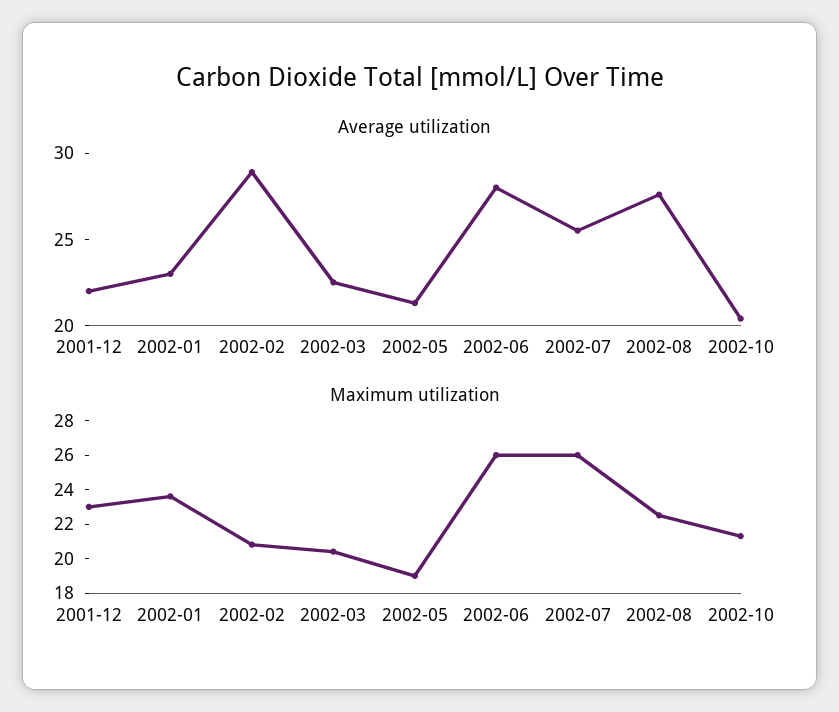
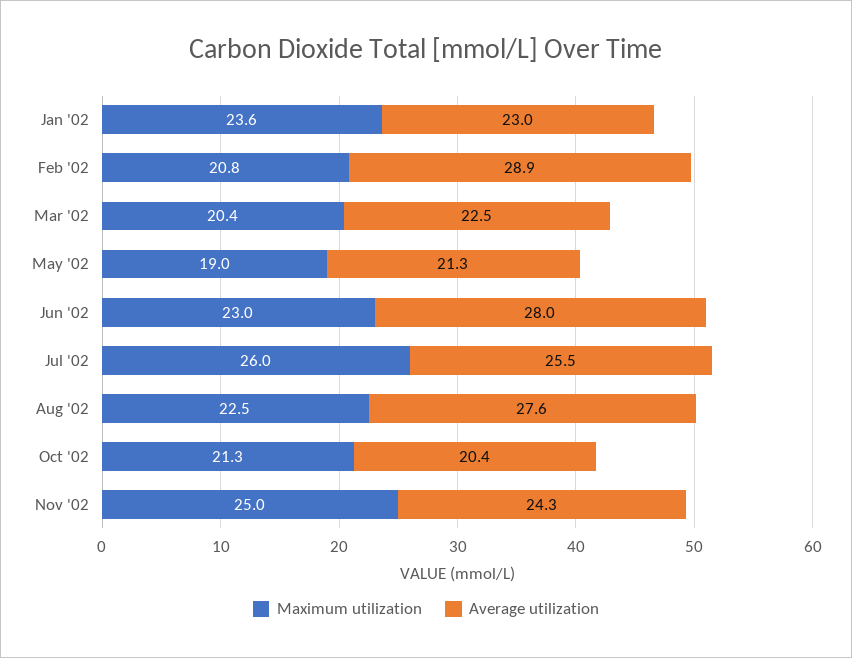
Average utilization, 2001-12: 22 -> none
Maximum utilization, 2001-12: 23 -> none
Maximum utilization, 2002-06: 26 -> 23
Maximum utilization, Nov '02: none -> 25
Average utilization, Nov '02: none -> 24.3

